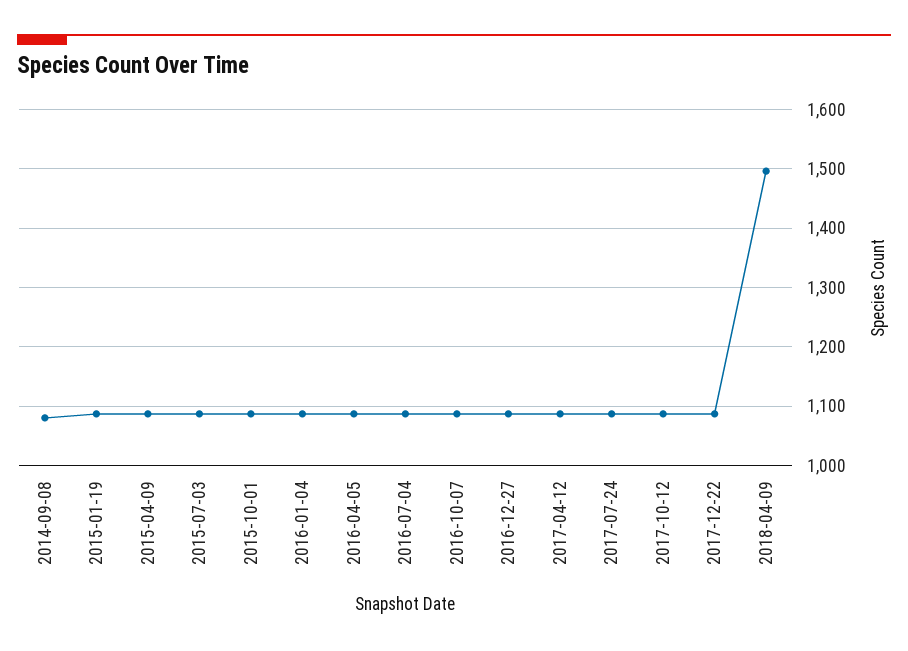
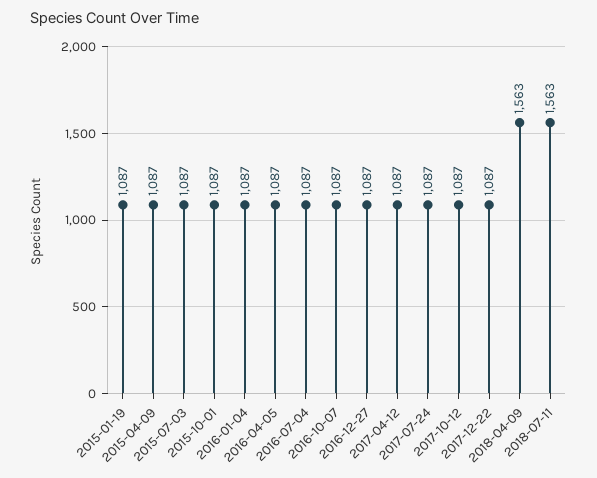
2014-09-08: 1080 -> none
2018-04-09: 1500 -> 1563
2018-07-11: none -> 1563

